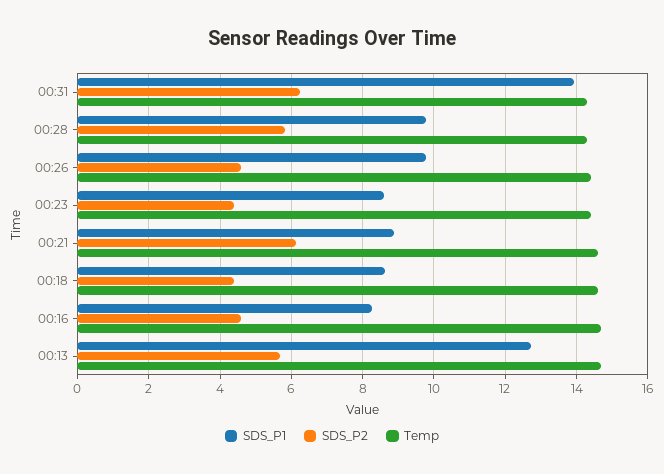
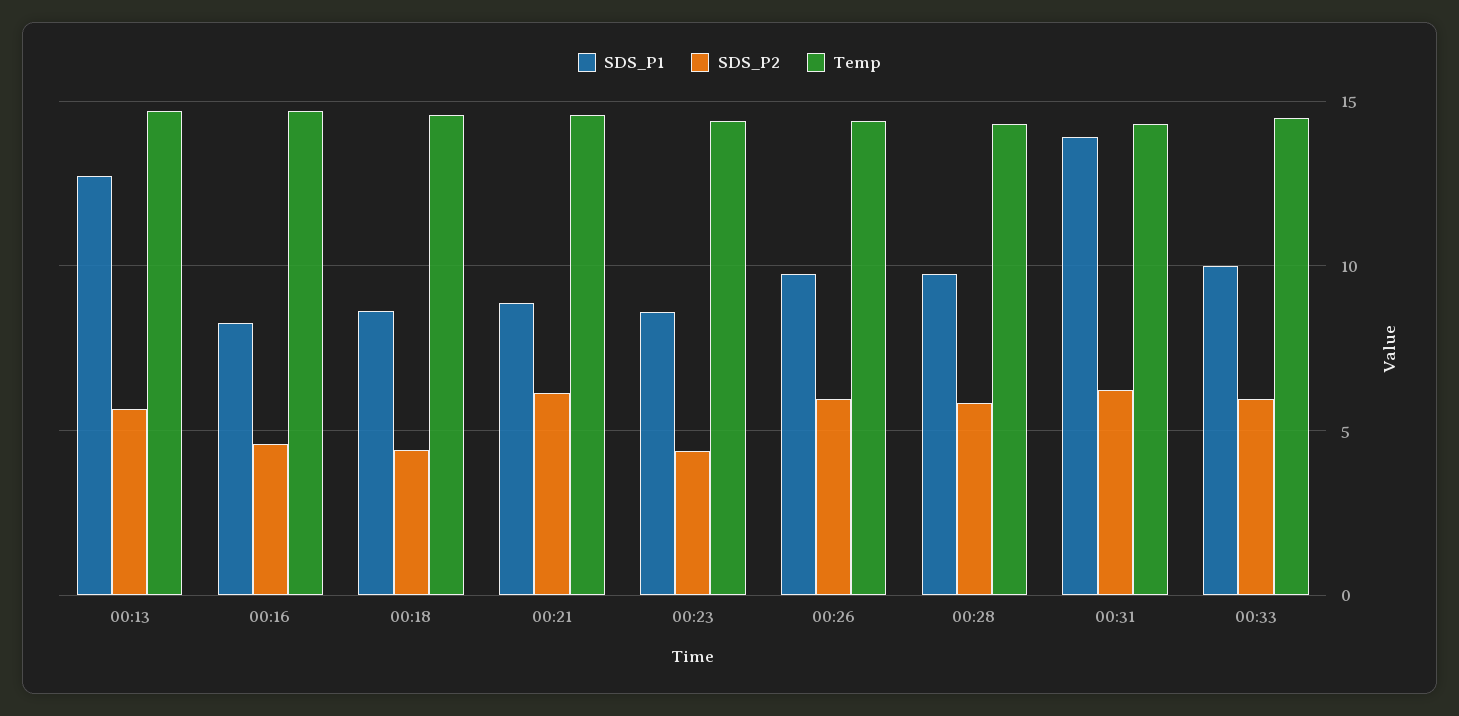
SDS_P2, 00:26: 4.6 -> 6
SDS_P1, 00:33: none -> 10
SDS_P2, 00:33: none -> 6
Temp, 00:33: none -> 14.5

